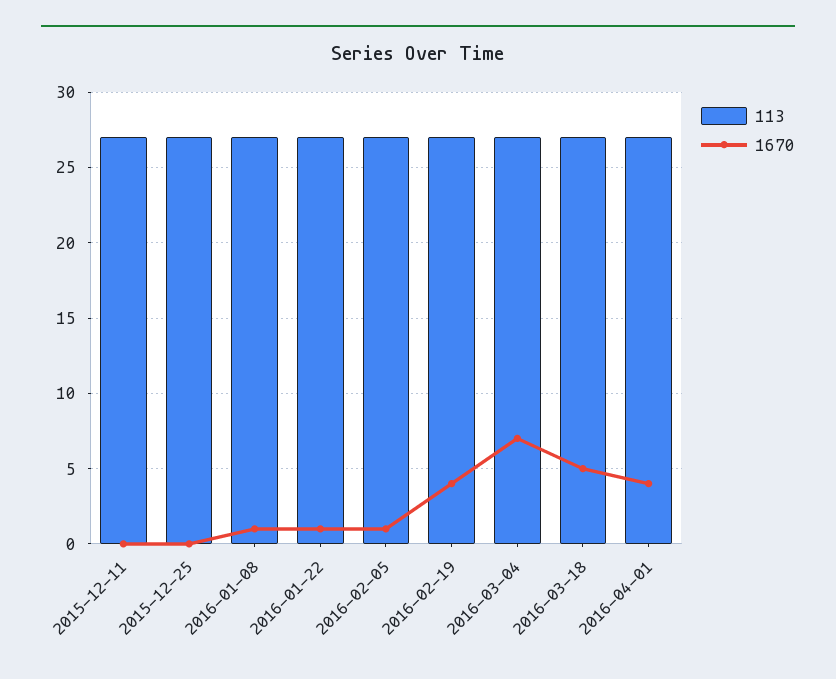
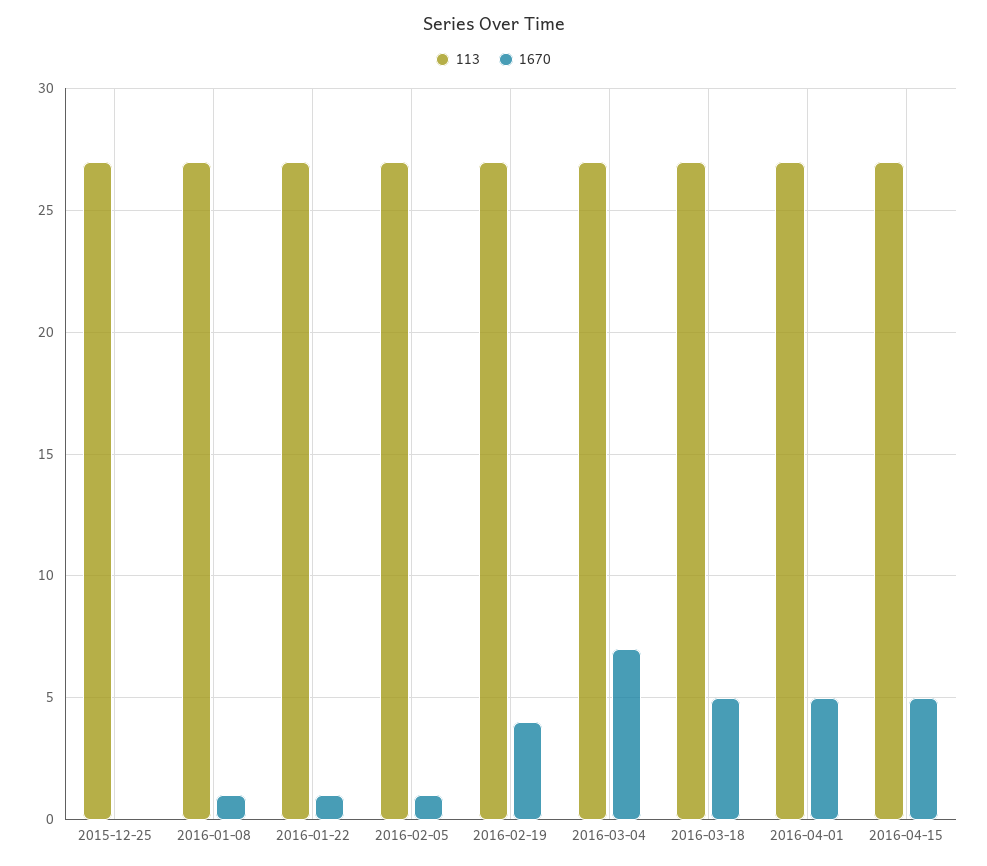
113, 2015-12-11: 27 -> none
1670, 2015-12-11: 0 -> none
1670, 2016-04-01: 4 -> 5
113, 2016-04-15: none -> 27
1670, 2016-04-15: none -> 5

